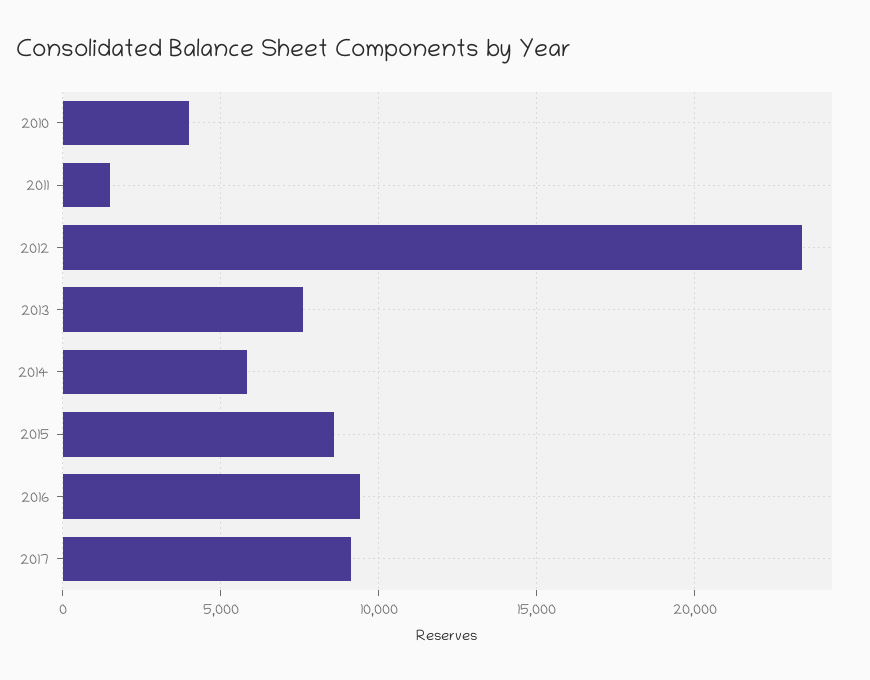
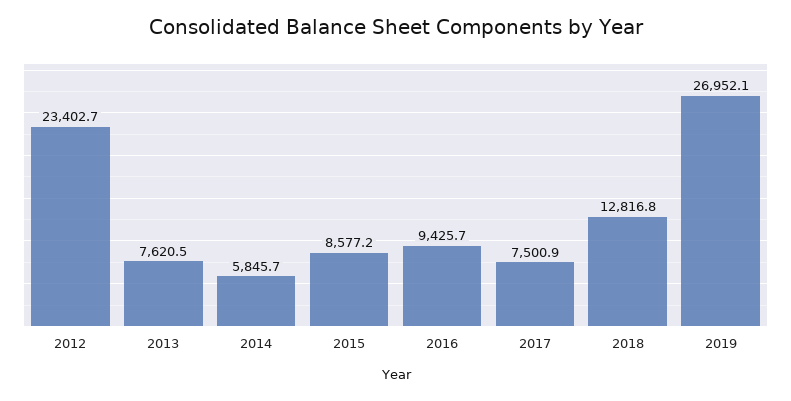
2010: 4000 -> none
2011: 1500 -> none
2017: 9000 -> 7500.9
2018: none -> 12816.8
2019: none -> 26952.1

